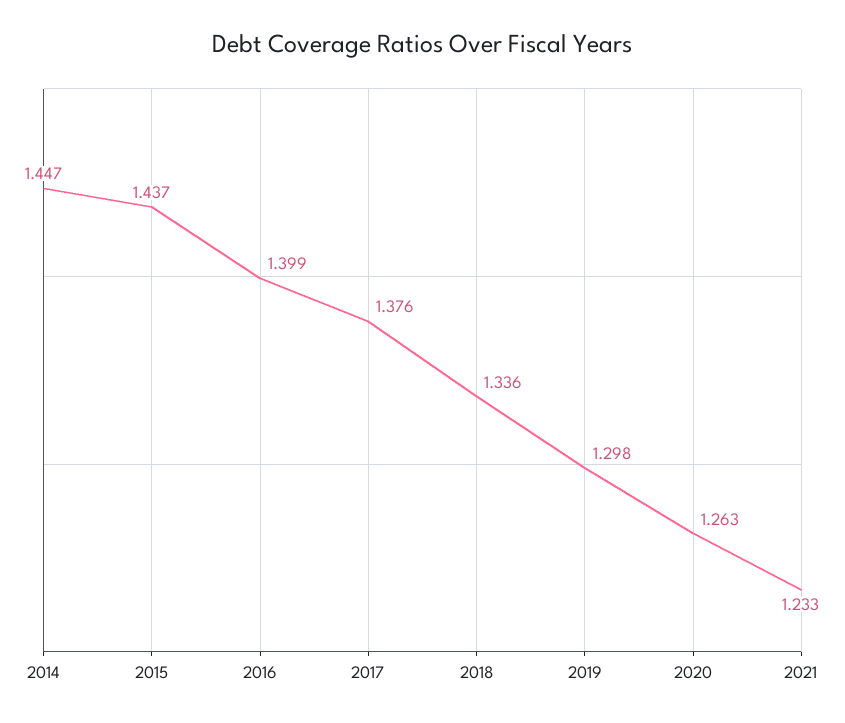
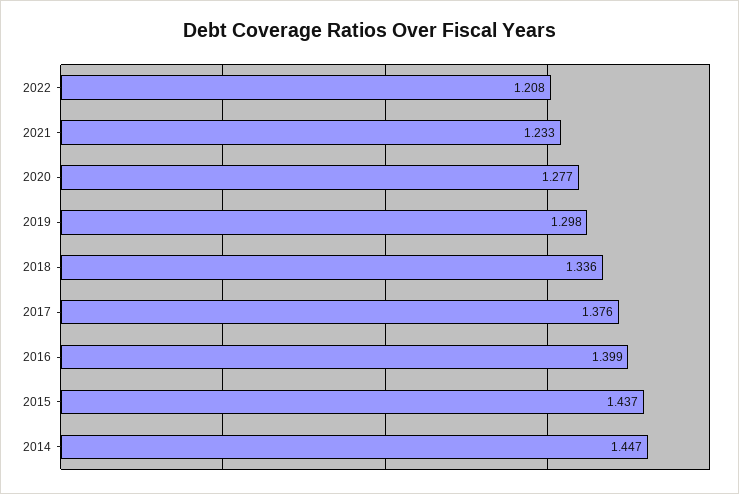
2020: 1.263 -> 1.277
2022: none -> 1.208

